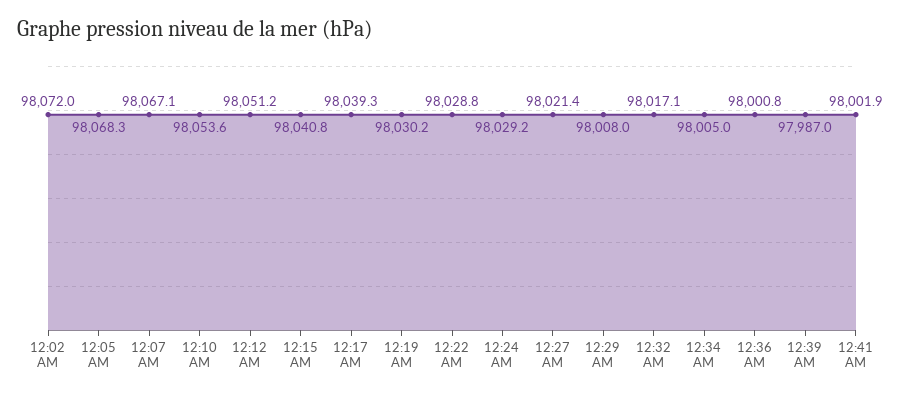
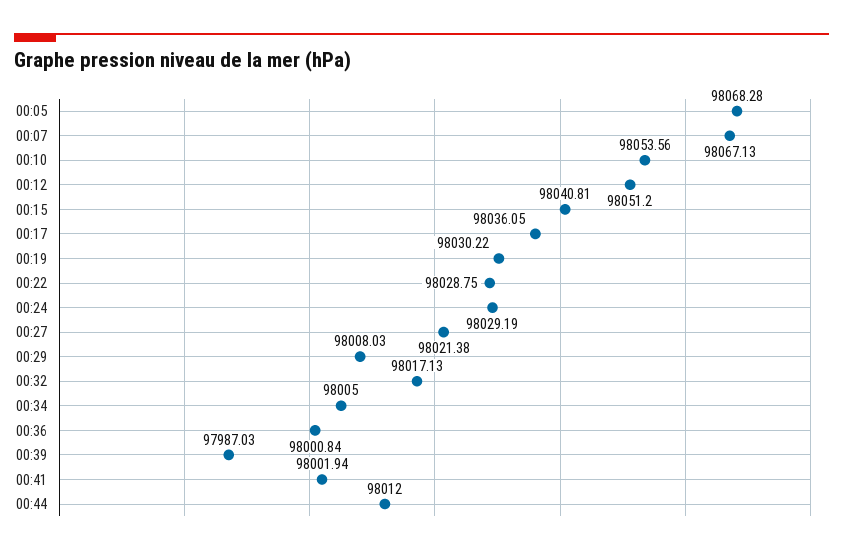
12:02 AM: 98072 -> none
12:17 AM: 98039.3 -> 98036.05
00:44: none -> 98012

